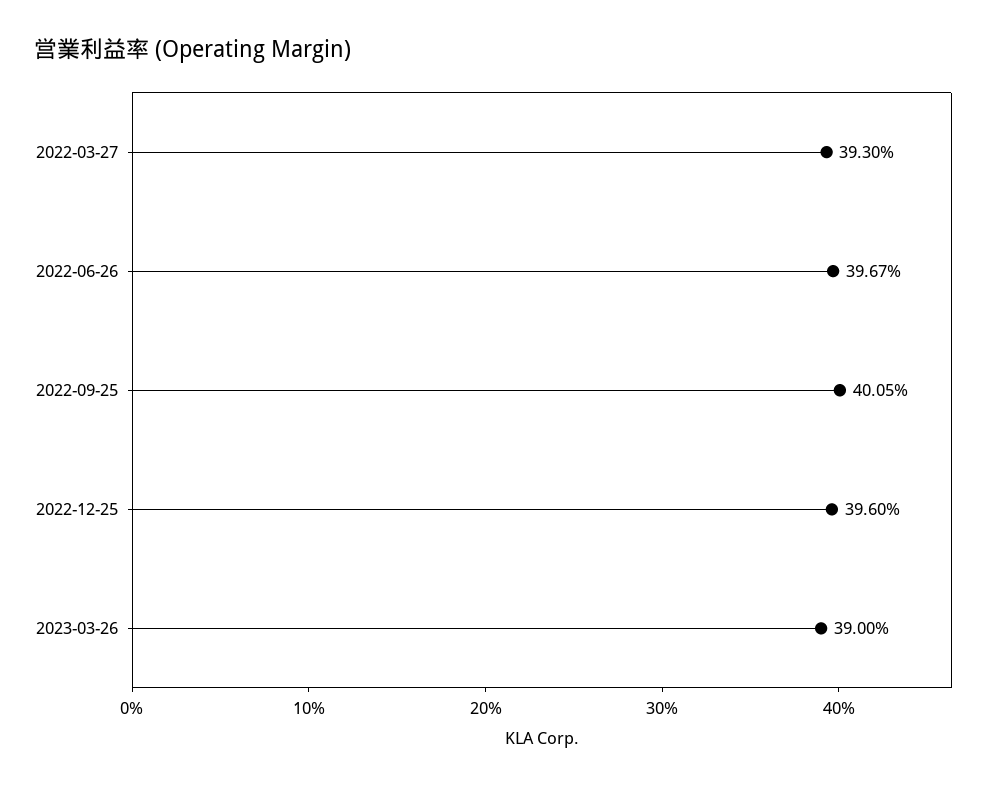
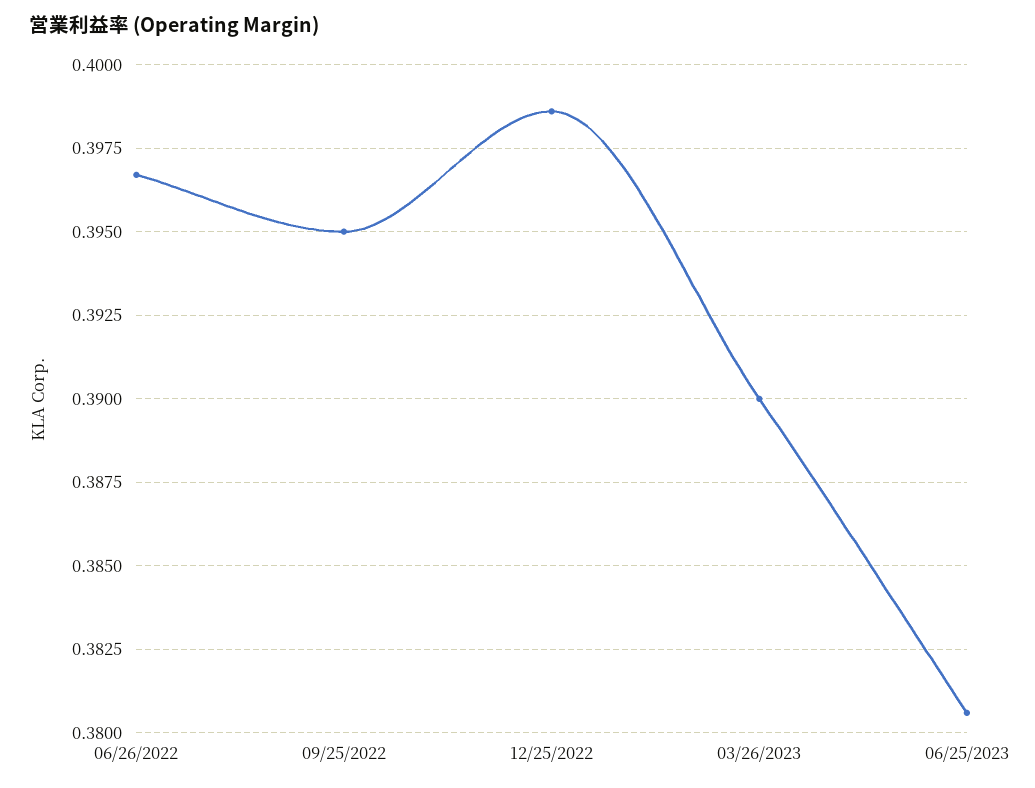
2022-03-27: 0.393 -> none
2022-09-25: 0.4005 -> 0.395
2022-12-25: 0.396 -> 0.3985
06/25/2023: none -> 0.3805

